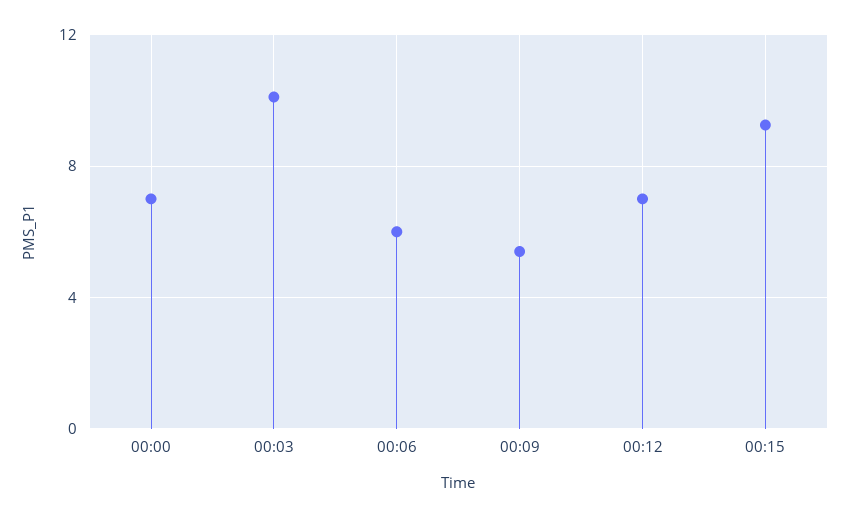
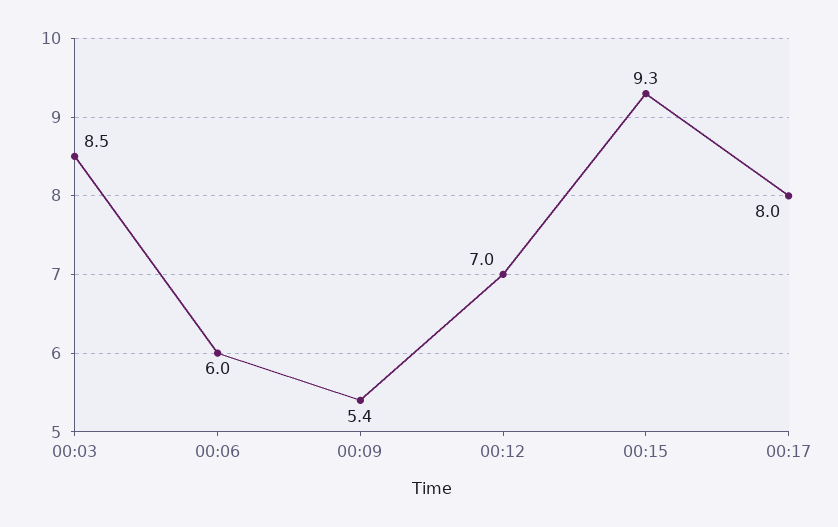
00:00: 7 -> none
00:03: 10 -> 8.5
00:17: none -> 8

